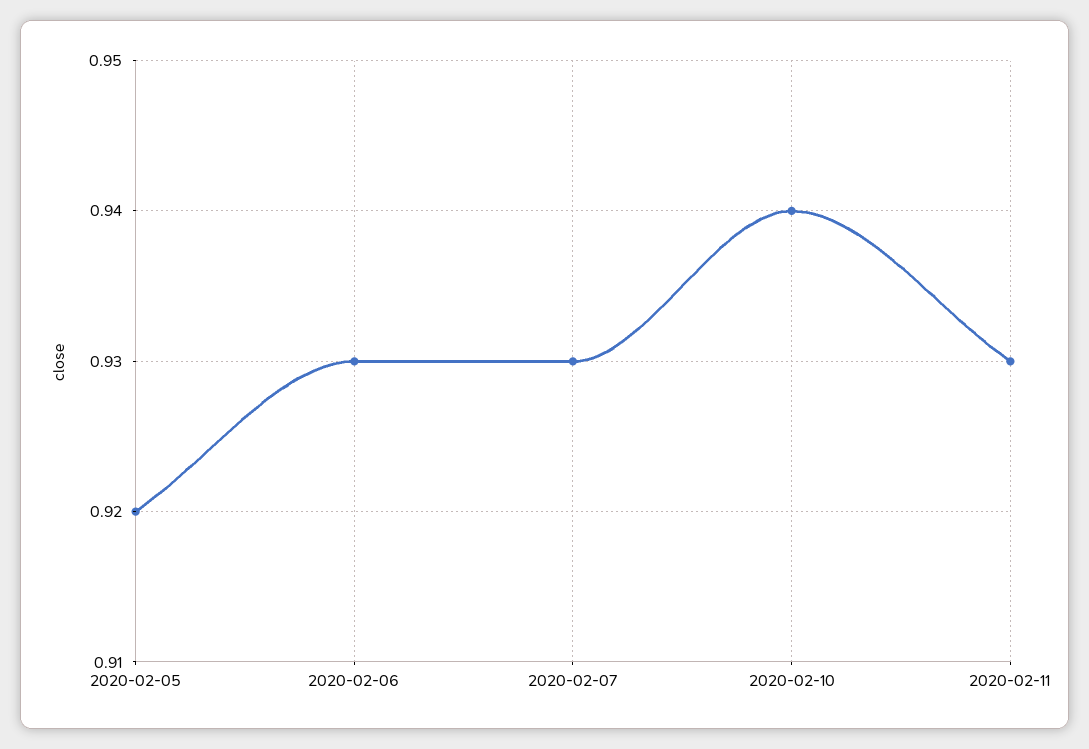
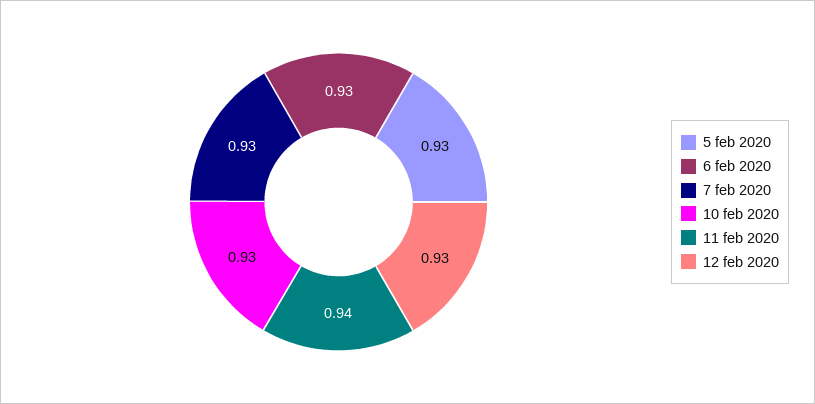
2020-02-05: 0.92 -> 0.93
2020-02-10: 0.94 -> 0.93
2020-02-11: 0.93 -> 0.94
12 feb 2020: none -> 0.93

